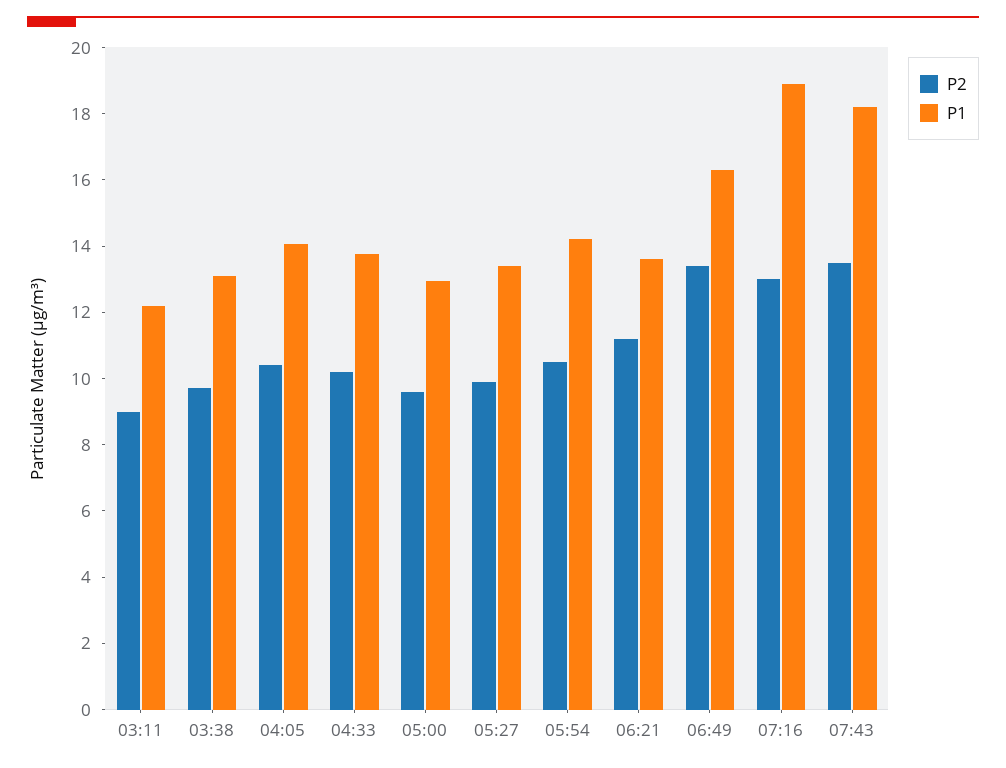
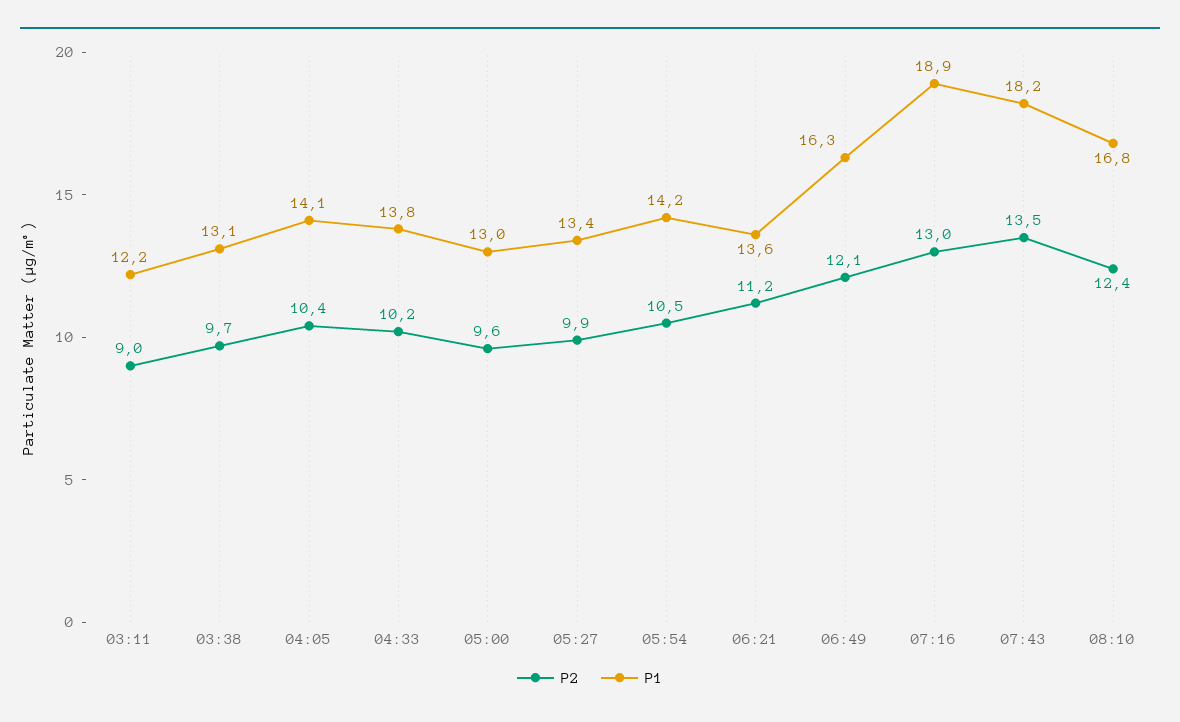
P2, 06:49: 13.5 -> 12.1
P2, 08:10: none -> 12.4
P1, 08:10: none -> 16.8

